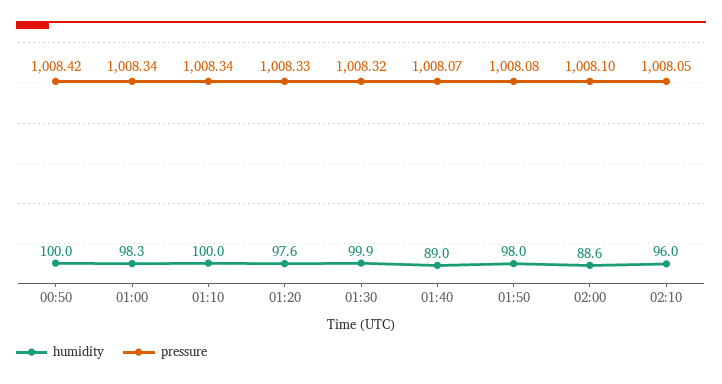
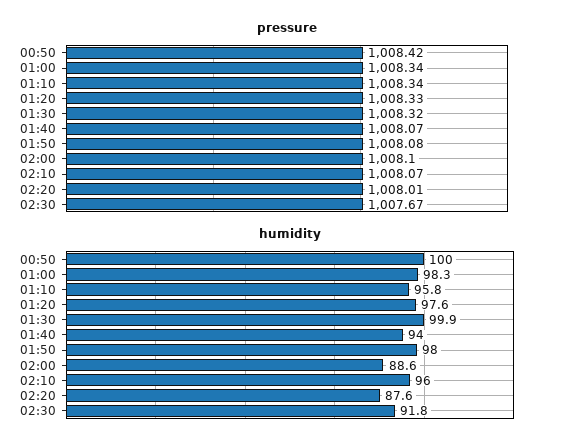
humidity, 01:10: 100 -> 95.8
humidity, 01:40: 89 -> 94
pressure, 02:10: 1008.05 -> 1008.07
pressure, 02:20: none -> 1008.01
pressure, 02:30: none -> 1007.67
humidity, 02:20: none -> 87.6
humidity, 02:30: none -> 91.8

